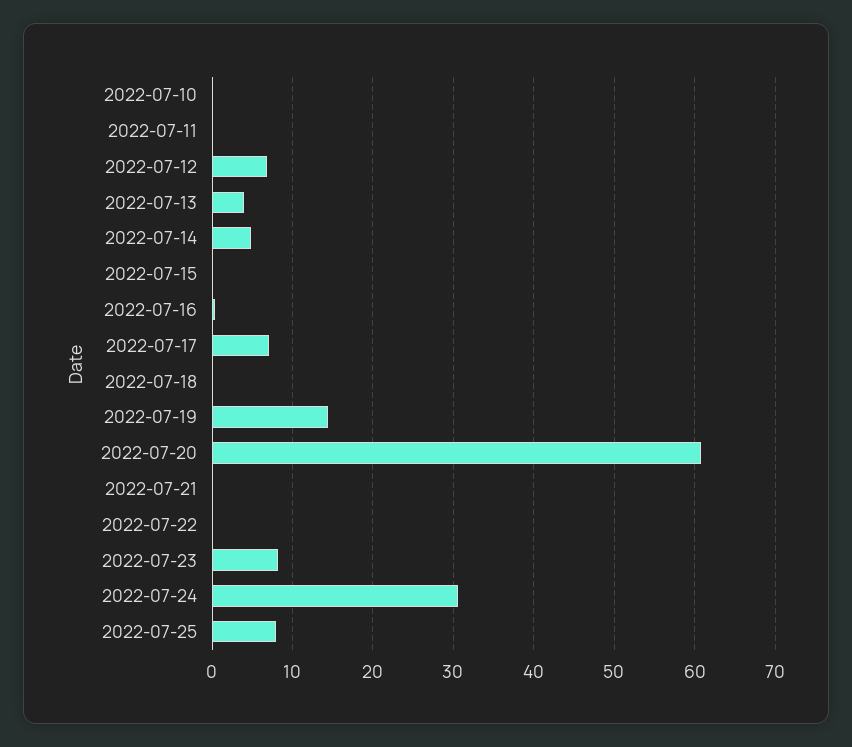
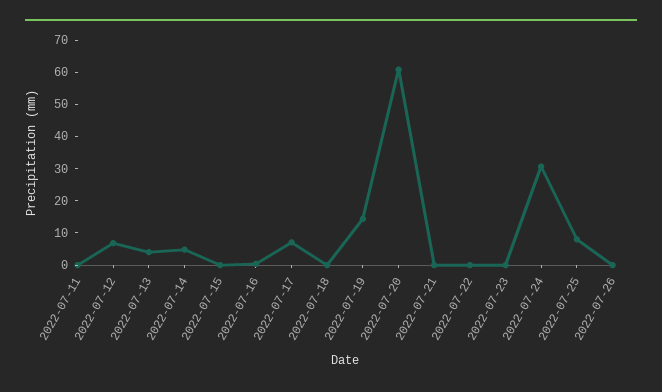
2022-07-10: 0 -> none
2022-07-23: 8 -> 0
2022-07-26: none -> 0

